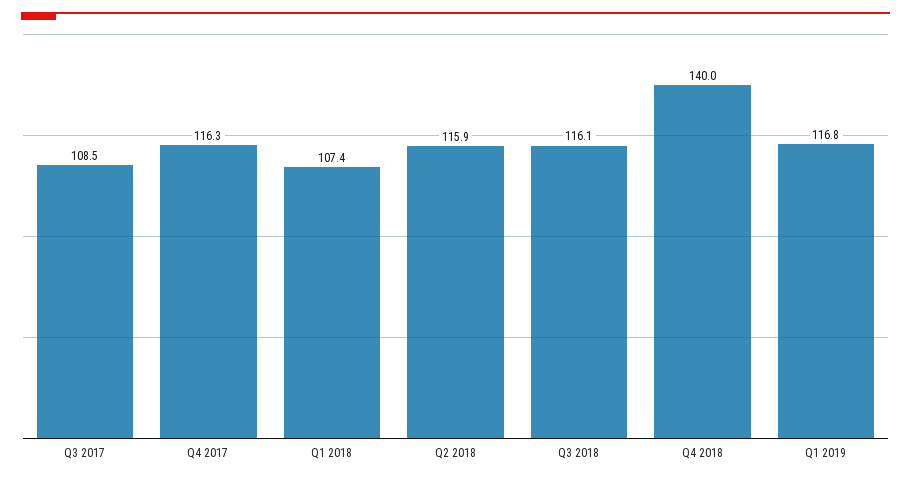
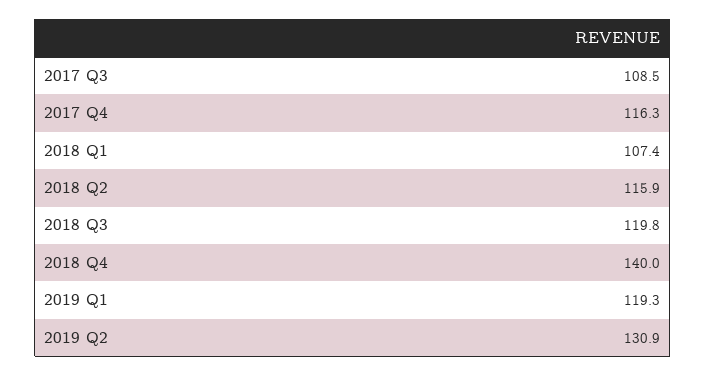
Q3 2018: 116.1 -> 119.8
Q1 2019: 116.8 -> 119.3
2019 Q2: none -> 130.9

